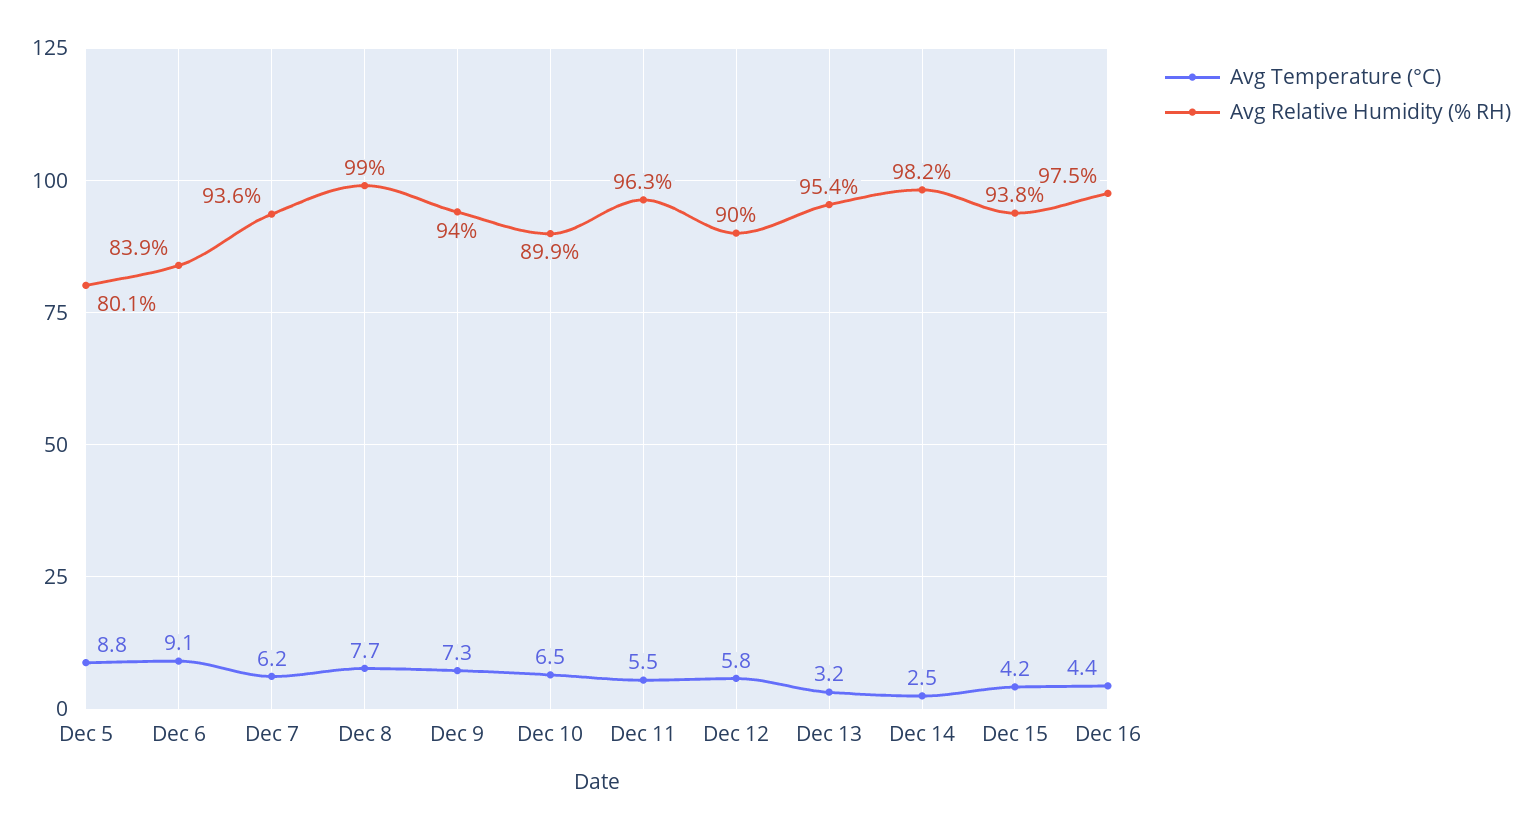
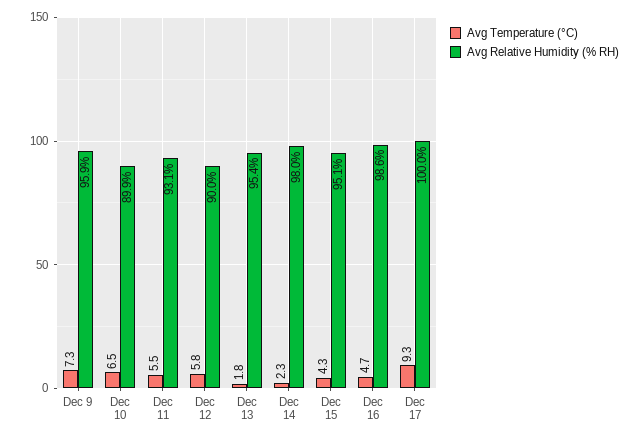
Avg Temperature (°C), Dec 5: 8.8 -> none
Avg Relative Humidity (% RH), Dec 5: 80.1 -> none
Avg Temperature (°C), Dec 6: 9.1 -> none
Avg Relative Humidity (% RH), Dec 6: 83.9 -> none
Avg Temperature (°C), Dec 7: 6.2 -> none
Avg Relative Humidity (% RH), Dec 7: 93.6 -> none
Avg Temperature (°C), Dec 8: 7.7 -> none
Avg Relative Humidity (% RH), Dec 8: 99 -> none
Avg Relative Humidity (% RH), Dec 9: 94 -> 95.9
Avg Relative Humidity (% RH), Dec 11: 96.3 -> 93.1
Avg Temperature (°C), Dec 13: 3.2 -> 1.8
Avg Temperature (°C), Dec 14: 2.5 -> 2.3
Avg Relative Humidity (% RH), Dec 14: 98.2 -> 98
Avg Temperature (°C), Dec 15: 4.2 -> 4.3
Avg Relative Humidity (% RH), Dec 15: 93.8 -> 95.1
Avg Temperature (°C), Dec 16: 4.4 -> 4.7
Avg Relative Humidity (% RH), Dec 16: 97.5 -> 98.6
Avg Temperature (°C), Dec 17: none -> 9.3
Avg Relative Humidity (% RH), Dec 17: none -> 100

